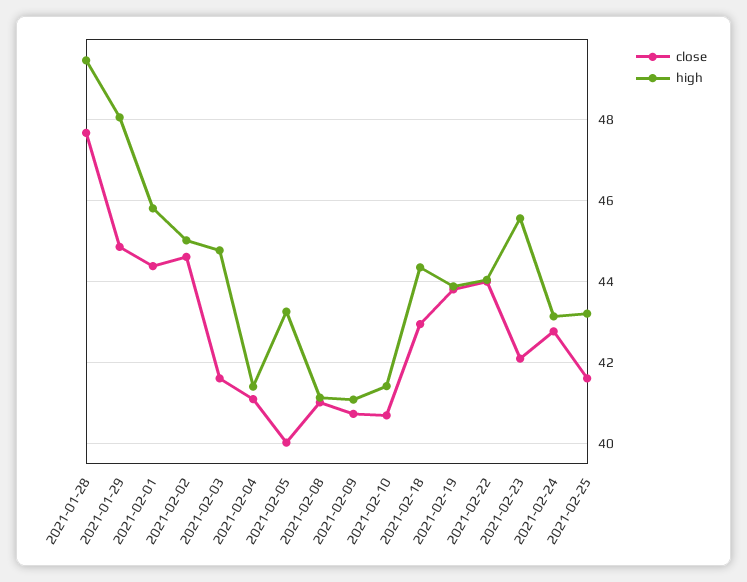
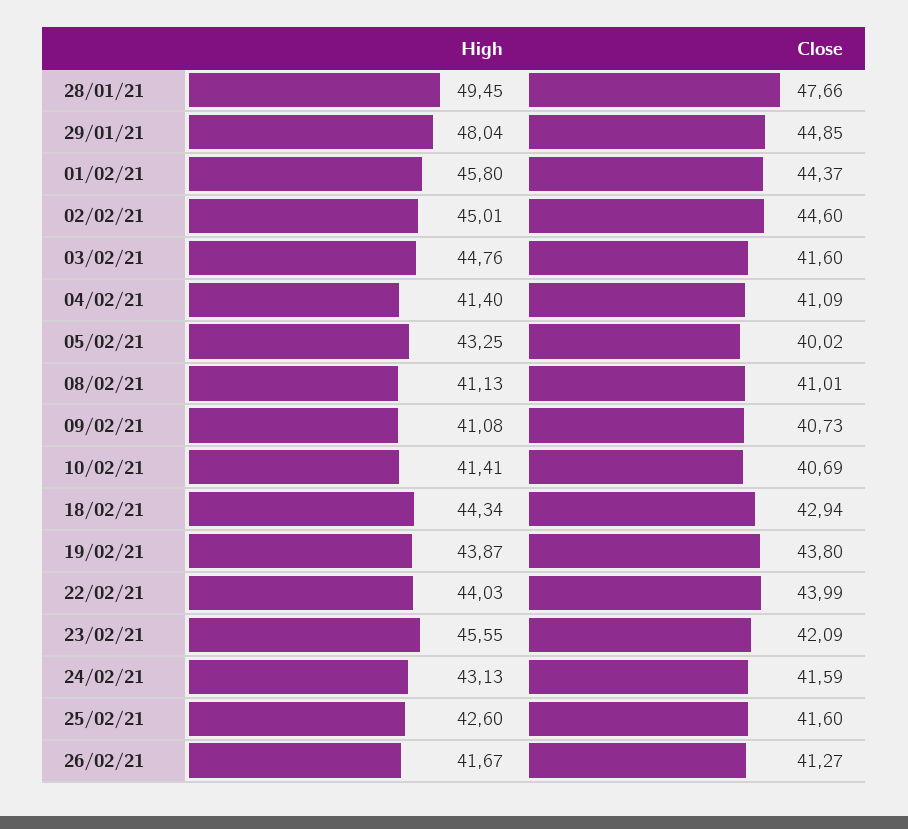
close, 2021-02-24: 42.8 -> 41.59
high, 2021-02-25: 43.2 -> 42.6
high, 26/02/21: none -> 41.67
close, 26/02/21: none -> 41.27

